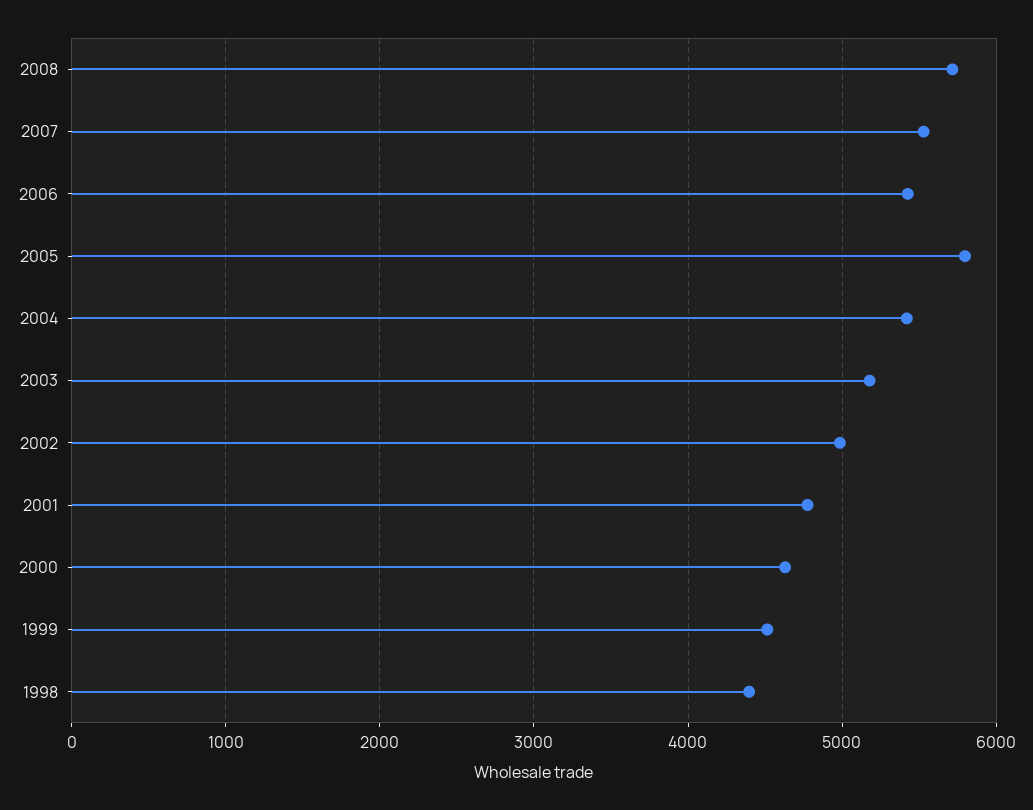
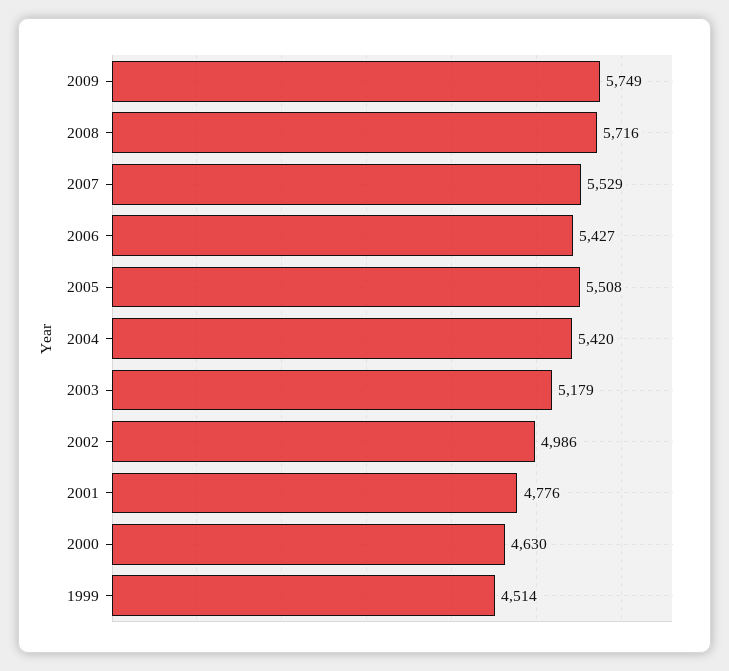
2005: 5800 -> 5508
1998: 4400 -> none
2009: none -> 5749

